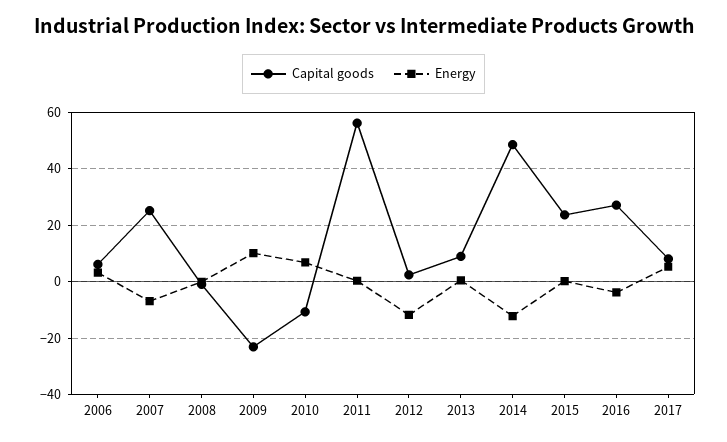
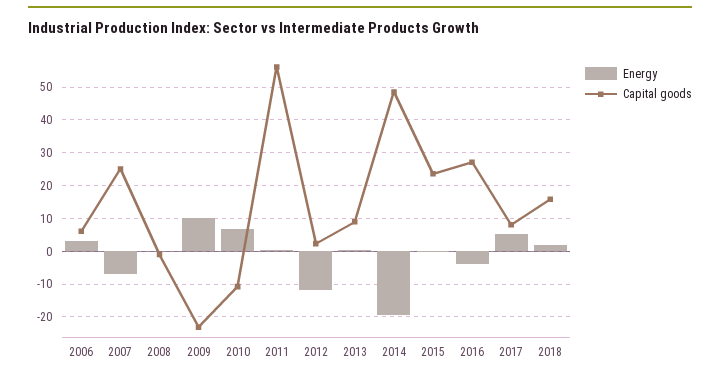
Energy, 2014: -12.5 -> -20
Energy, 2018: none -> 2
Capital goods, 2018: none -> 16

